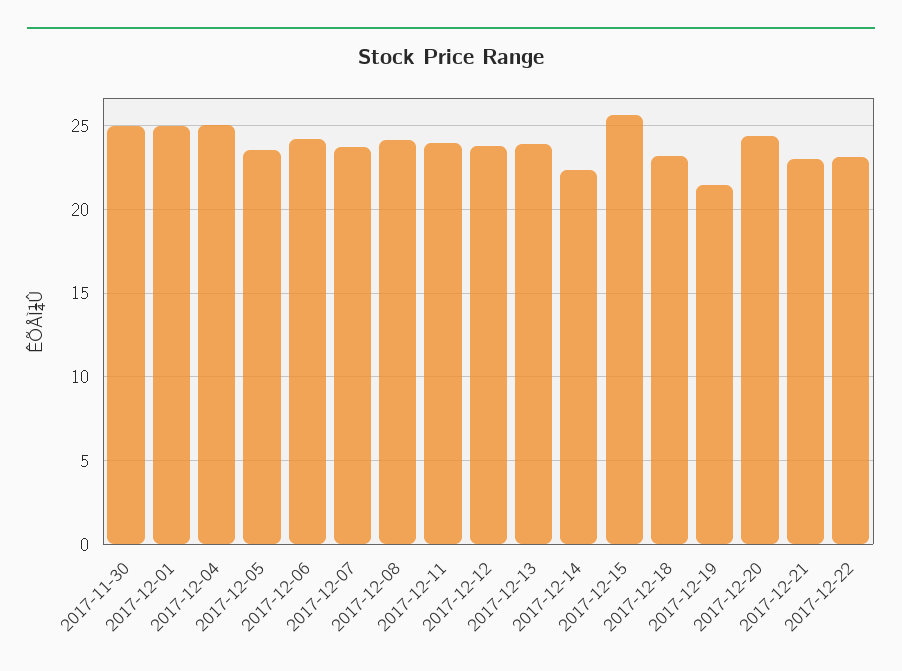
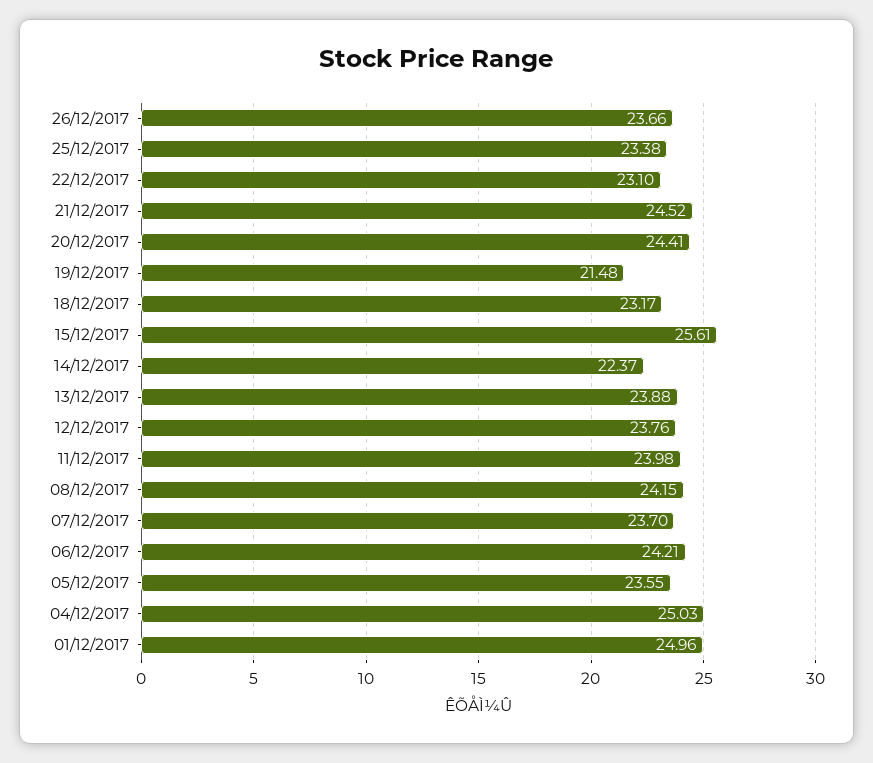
2017-11-30: 25 -> none
2017-12-21: 23 -> 24.52
26/12/2017: none -> 23.66
25/12/2017: none -> 23.38

